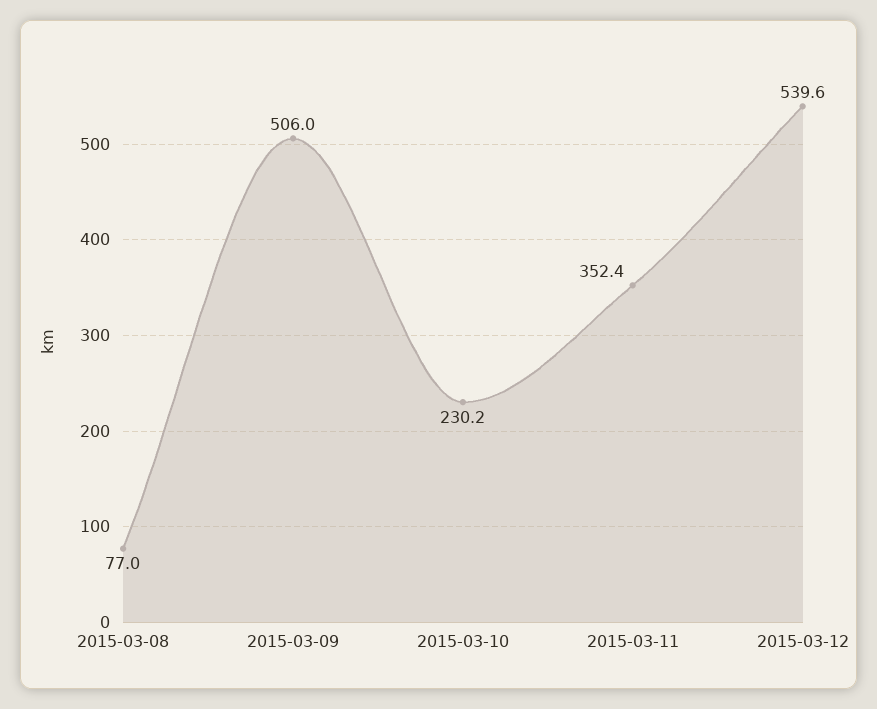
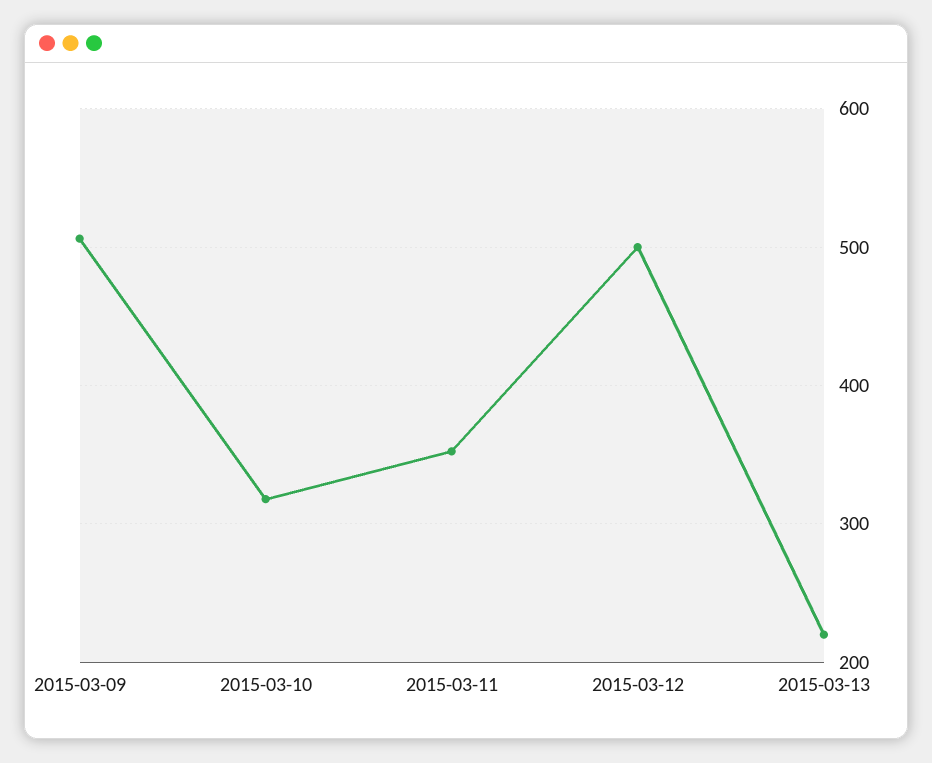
2015-03-08: 77 -> none
2015-03-10: 230.2 -> 320
2015-03-12: 539.6 -> 500
2015-03-13: none -> 220

